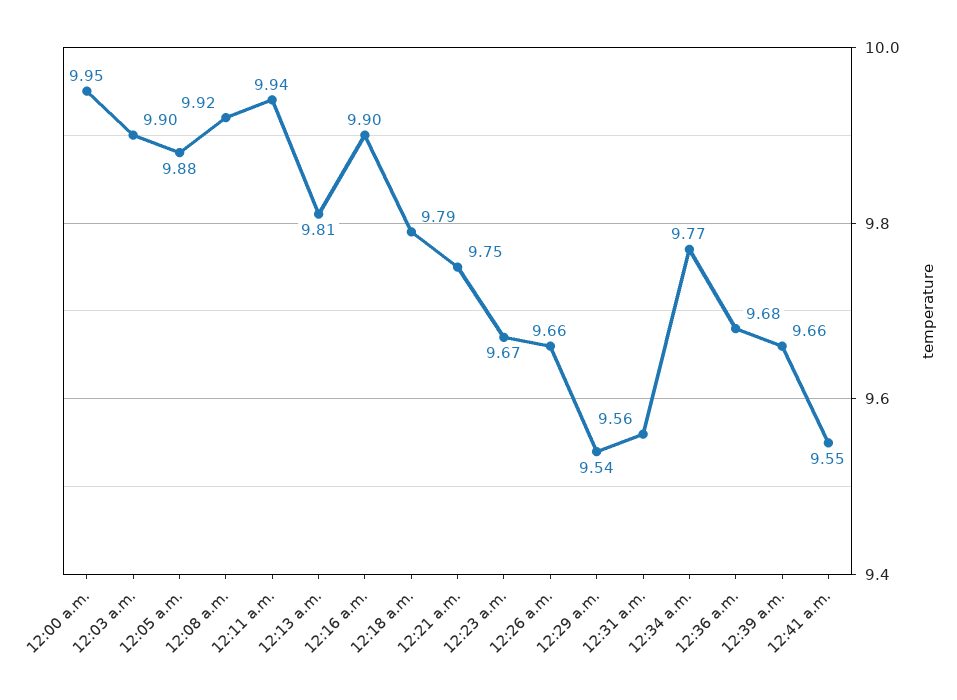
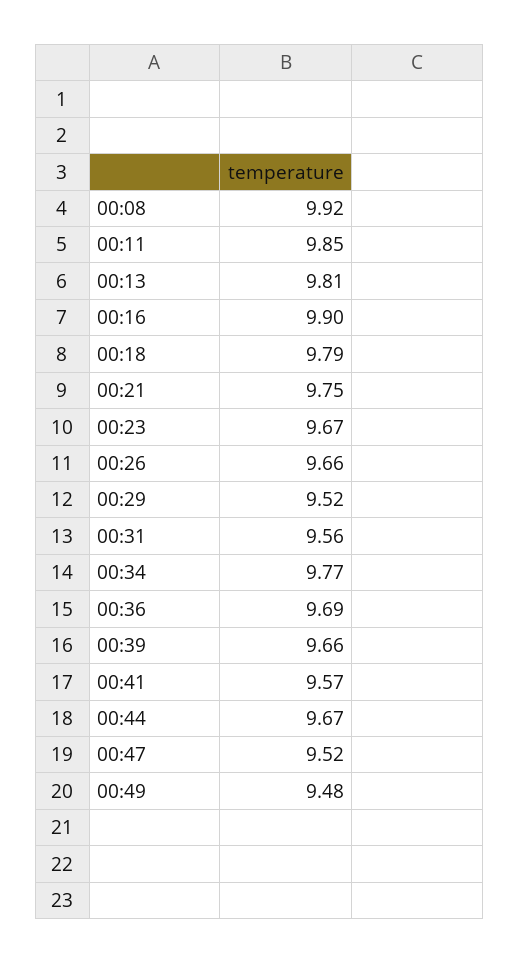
12:00 a.m.: 9.95 -> none
12:03 a.m.: 9.9 -> none
12:05 a.m.: 9.88 -> none
12:11 a.m.: 9.94 -> 9.85
12:29 a.m.: 9.54 -> 9.52
12:36 a.m.: 9.68 -> 9.69
12:41 a.m.: 9.55 -> 9.57
00:44: none -> 9.67
00:47: none -> 9.52
00:49: none -> 9.48

